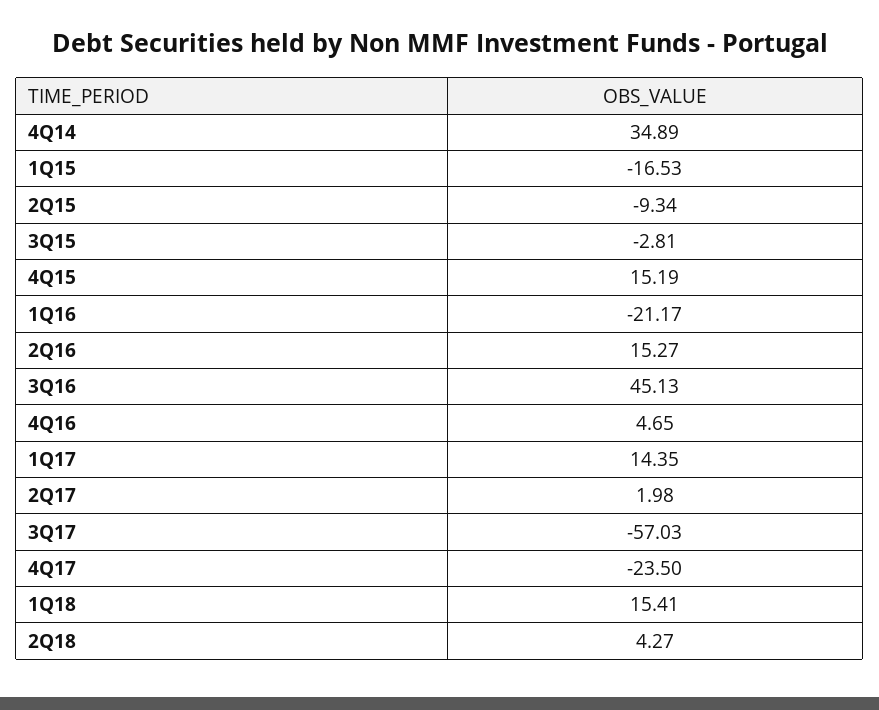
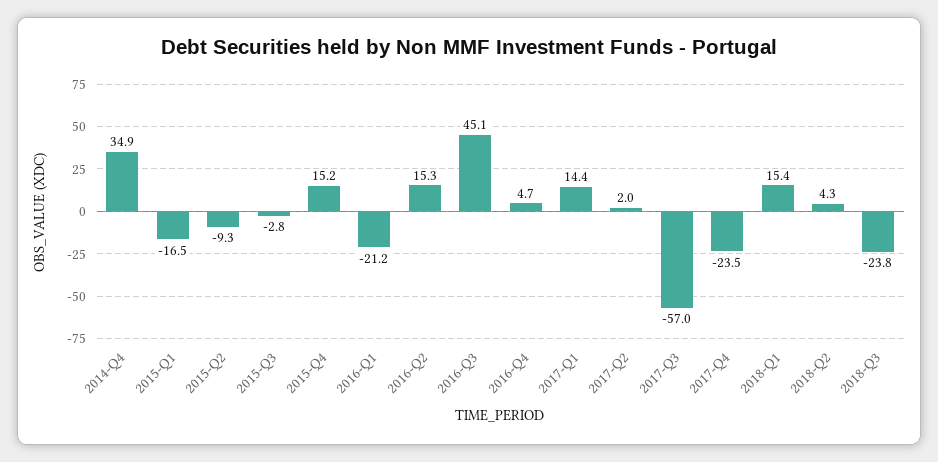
2018-Q3: none -> -23.8

